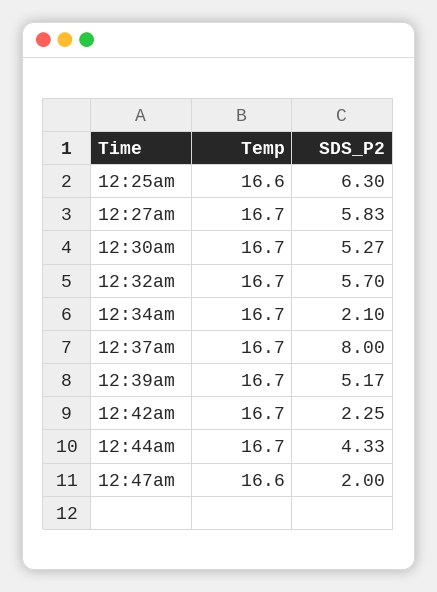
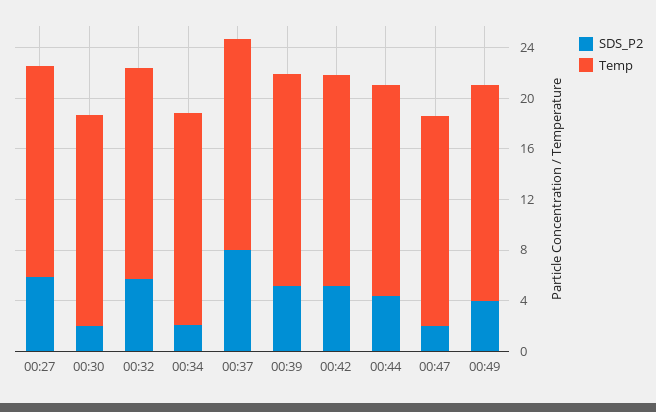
Temp, 12:25am: 16.6 -> none
SDS_P2, 12:25am: 6.3 -> none
SDS_P2, 12:30am: 5.27 -> 2
SDS_P2, 12:42am: 2.25 -> 5
SDS_P2, 00:49: none -> 4
Temp, 00:49: none -> 17

